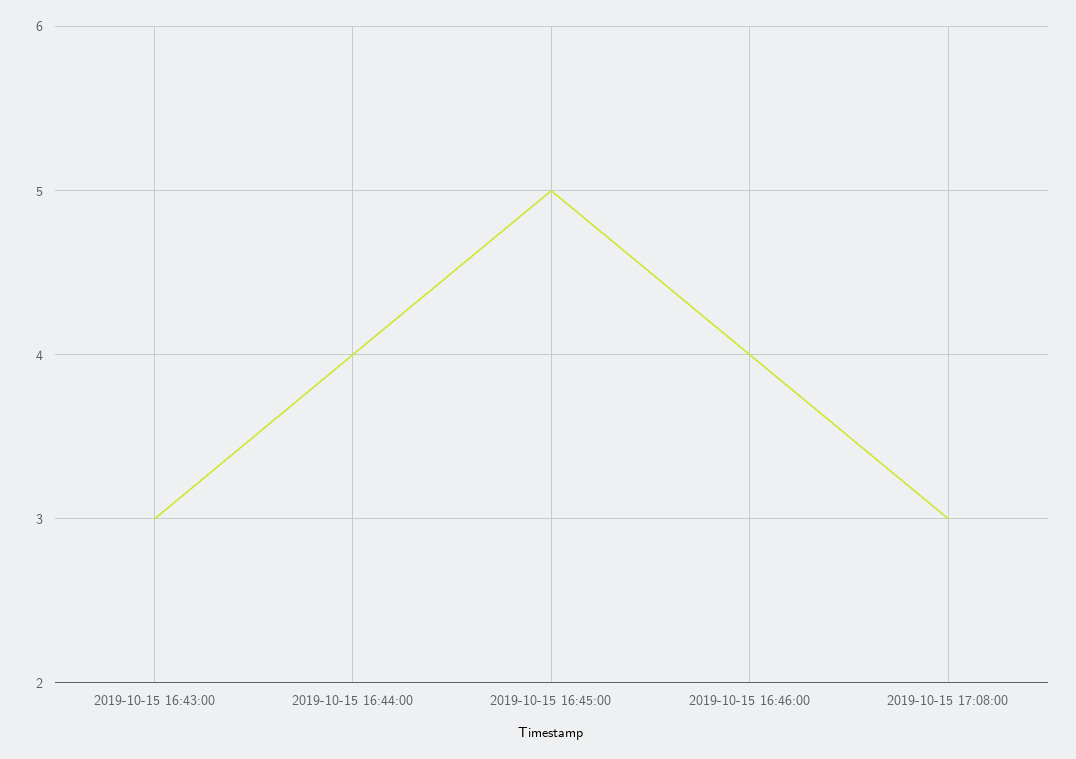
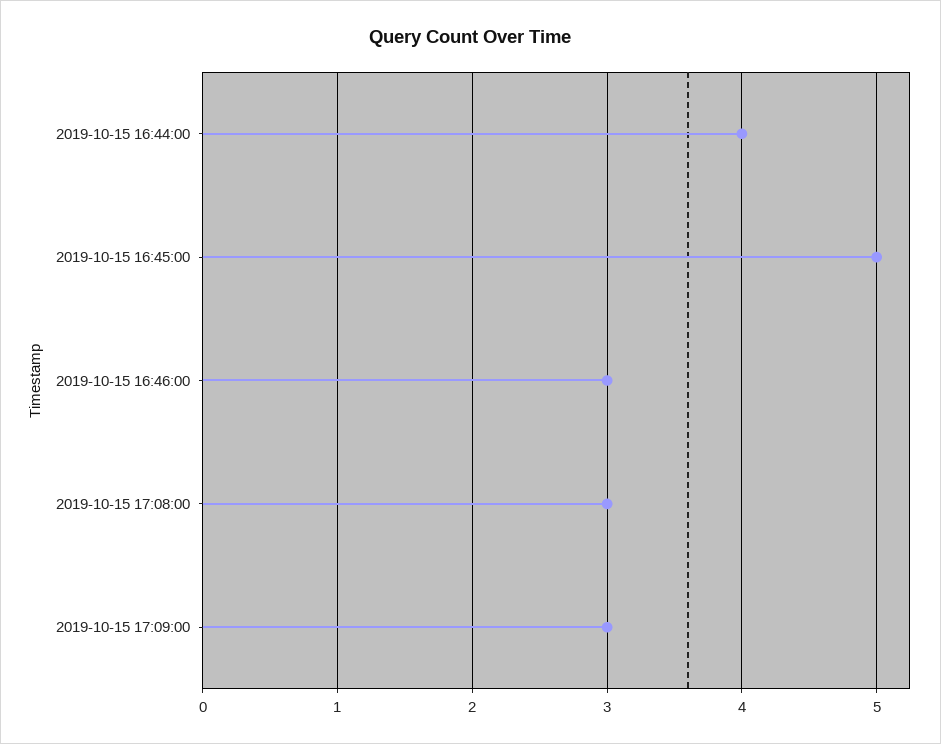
2019-10-15 16:43:00: 3 -> none
2019-10-15 16:46:00: 4 -> 3
2019-10-15 17:09:00: none -> 3

